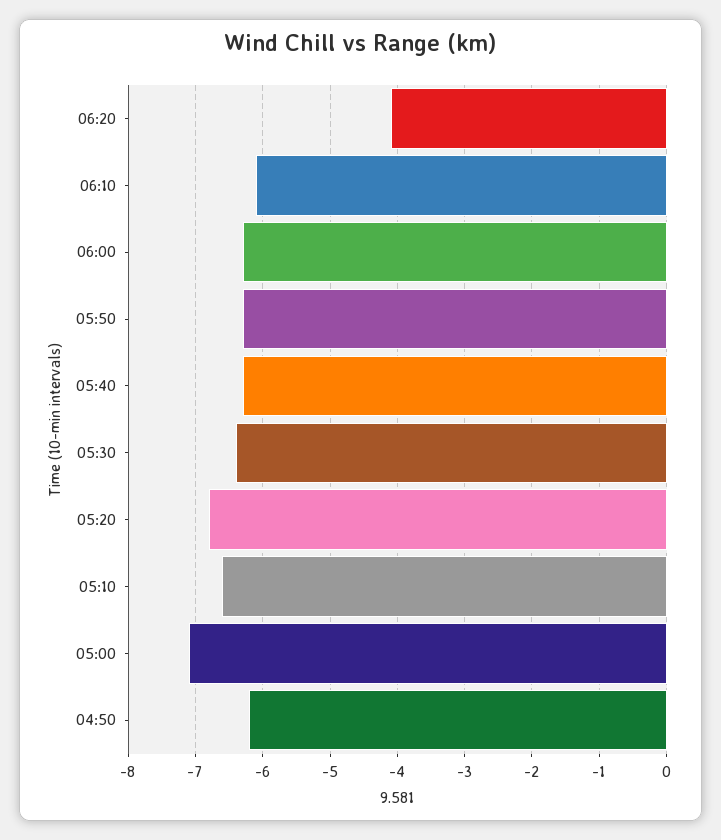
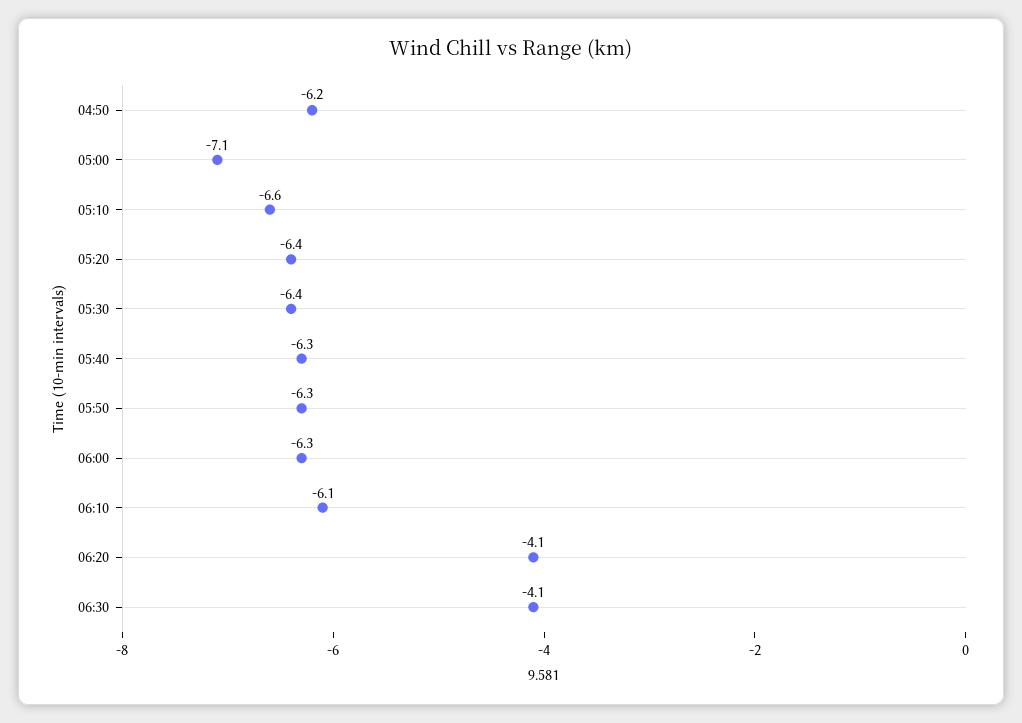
05:20: -6.8 -> -6.4
06:30: none -> -4.1

